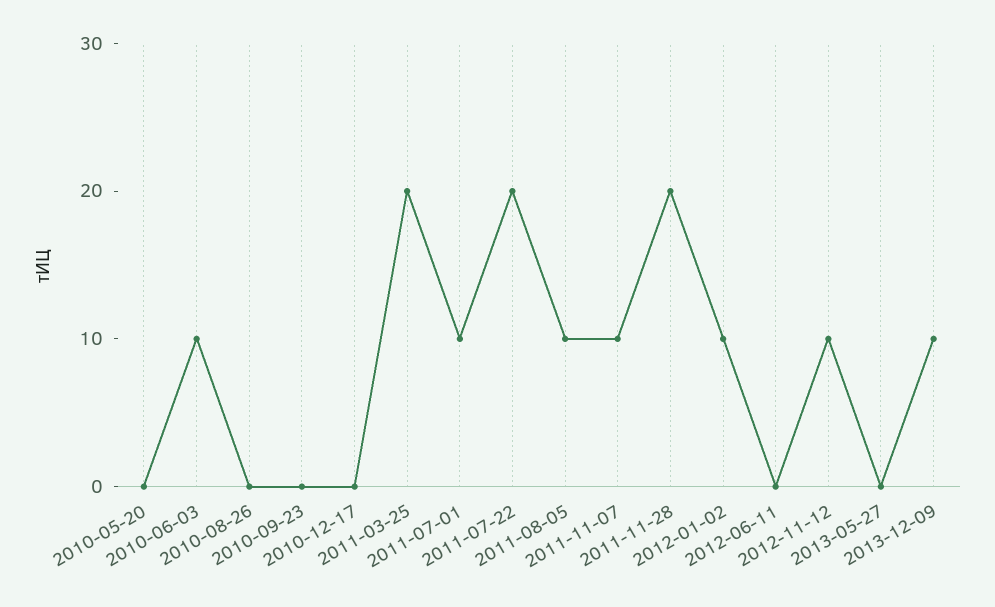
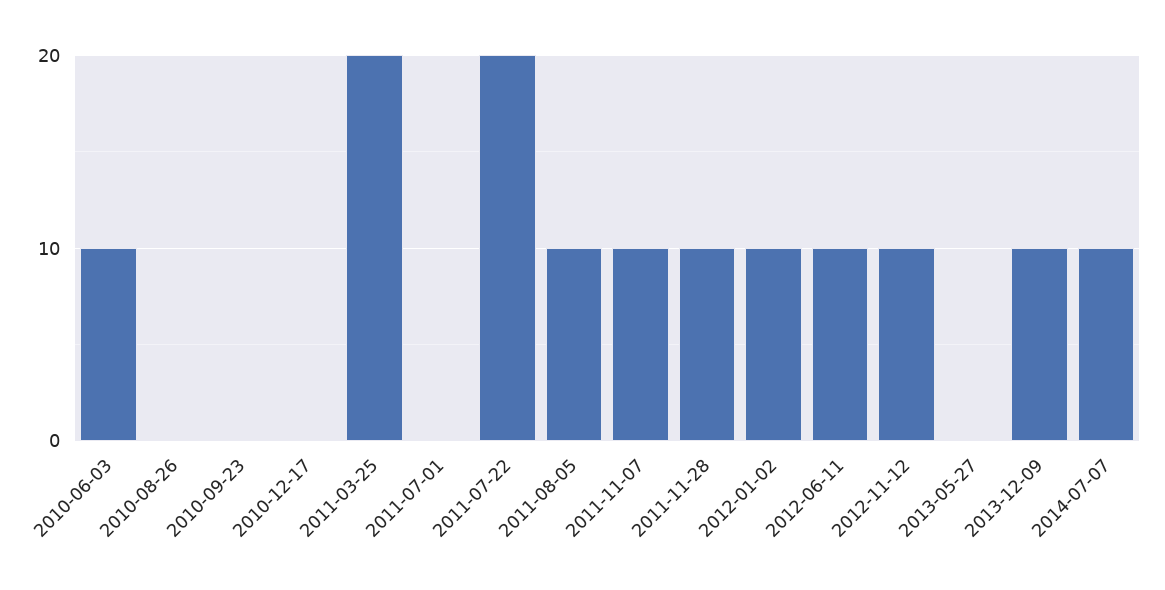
2010-05-20: 0 -> none
2011-07-01: 10 -> 0
2011-11-28: 20 -> 10
2012-06-11: 0 -> 10
2014-07-07: none -> 10

